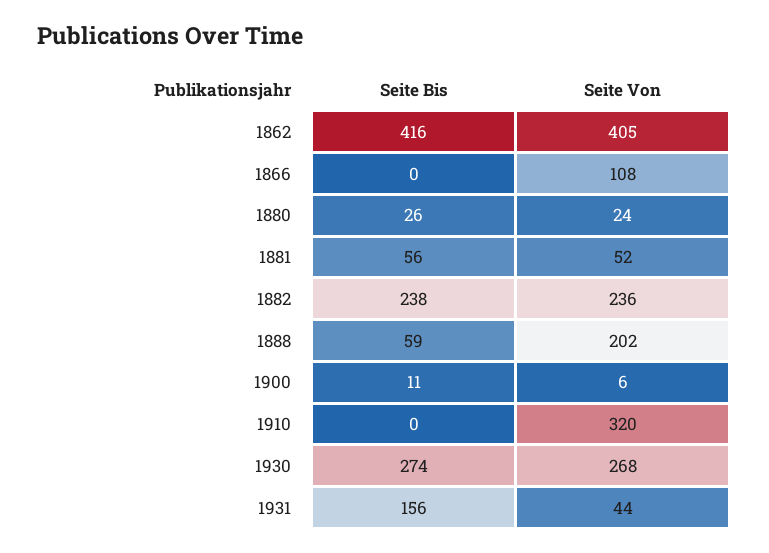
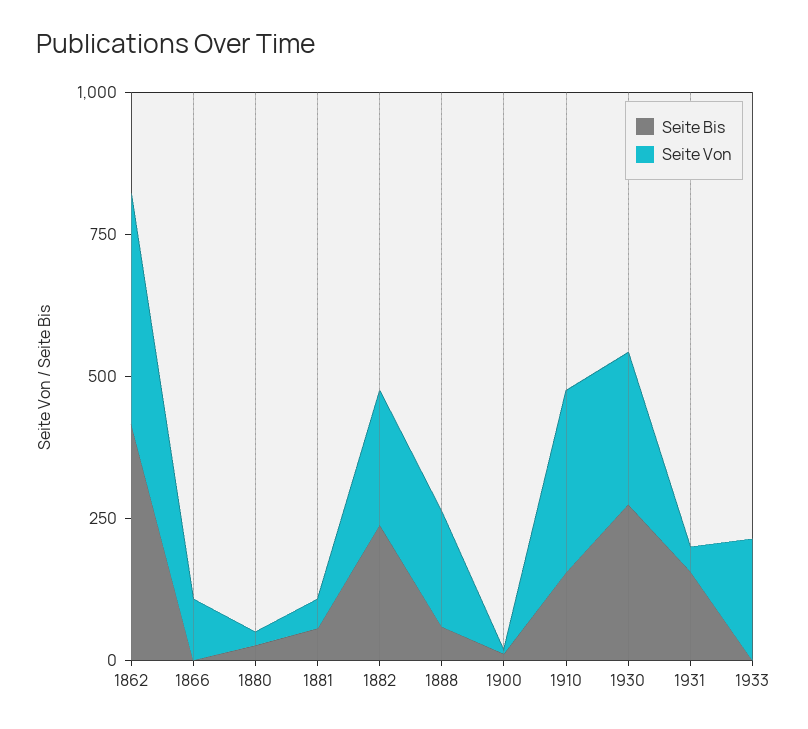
Seite Bis, 1910: 0 -> 150
Seite Bis, 1933: none -> 0
Seite Von, 1933: none -> 200

